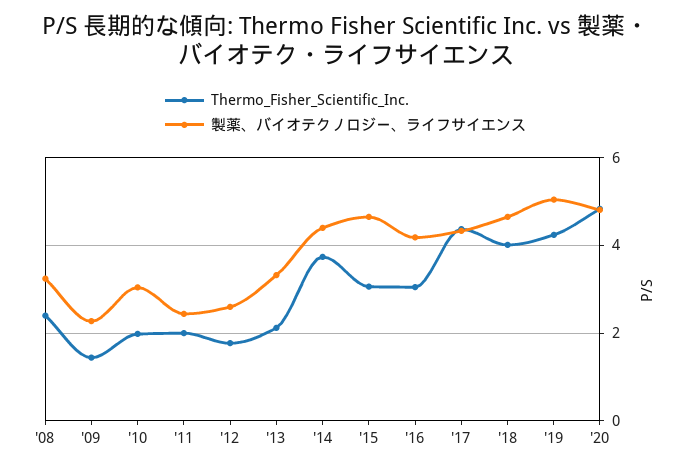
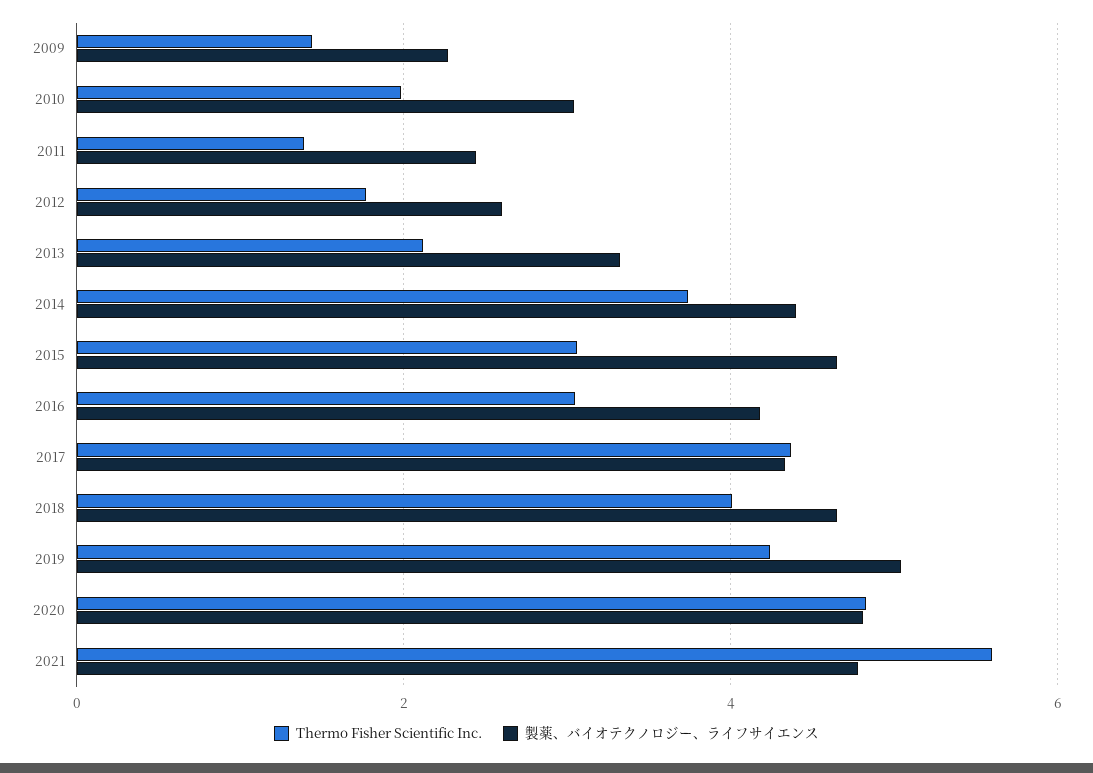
Thermo_Fisher_Scientific_Inc., '08: 2.4 -> none
製薬、バイオテクノロジー、ライフサイエンス, '08: 3.2 -> none
Thermo_Fisher_Scientific_Inc., '11: 2 -> 1.4
Thermo_Fisher_Scientific_Inc., 2021: none -> 5.6
製薬、バイオテクノロジー、ライフサイエンス, 2021: none -> 4.8

